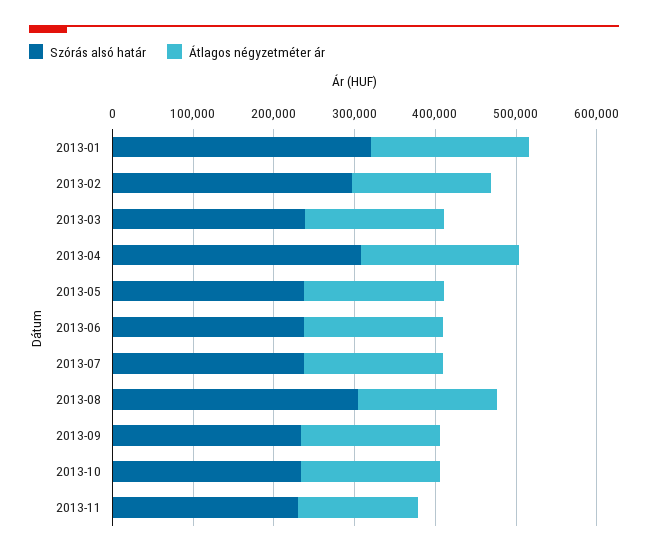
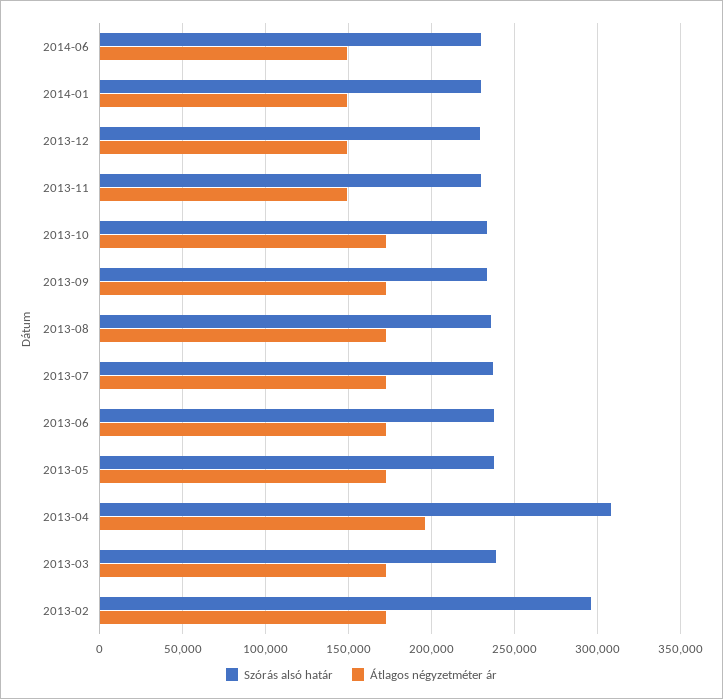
Szórás alsó határ, 2013-01: 320000 -> none
Átlagos négyzetméter ár, 2013-01: 200000 -> none
Szórás alsó határ, 2013-08: 300000 -> 235000
Szórás alsó határ, 2014-06: none -> 230000
Átlagos négyzetméter ár, 2014-06: none -> 150000
Szórás alsó határ, 2014-01: none -> 230000
Átlagos négyzetméter ár, 2014-01: none -> 150000
Szórás alsó határ, 2013-12: none -> 230000
Átlagos négyzetméter ár, 2013-12: none -> 150000

